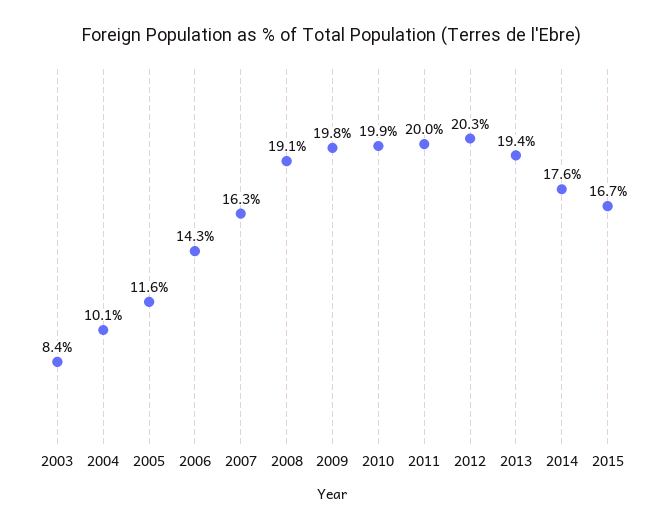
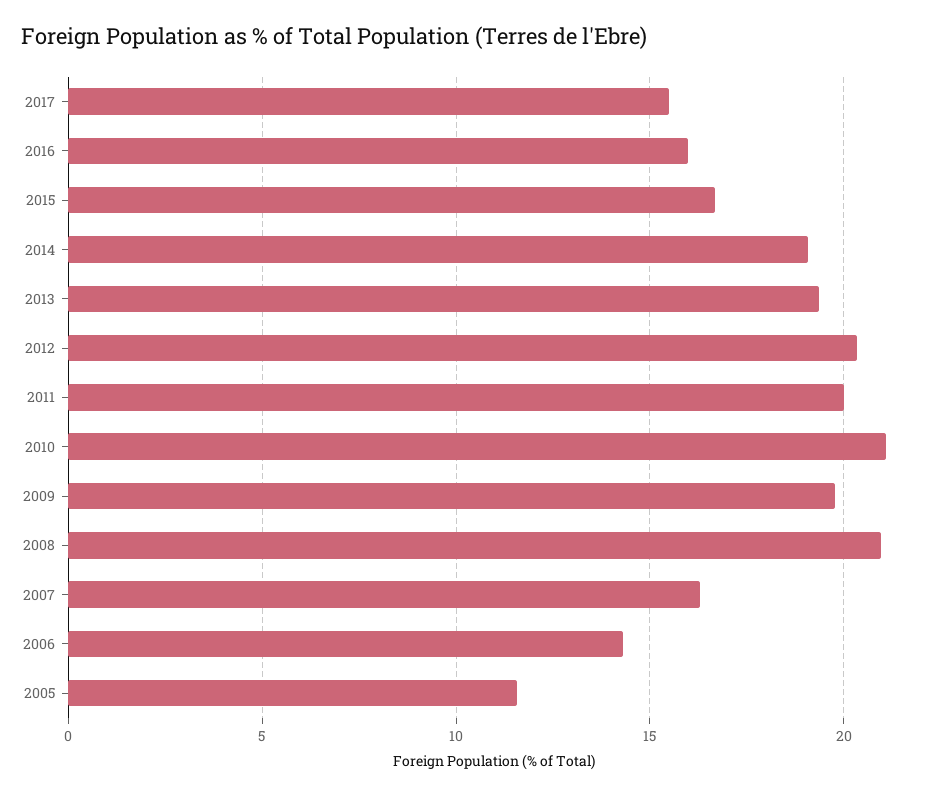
2003: 8.4 -> none
2004: 10.1 -> none
2008: 19.1 -> 21
2010: 19.9 -> 21
2014: 17.6 -> 19
2017: none -> 15.5
2016: none -> 16

